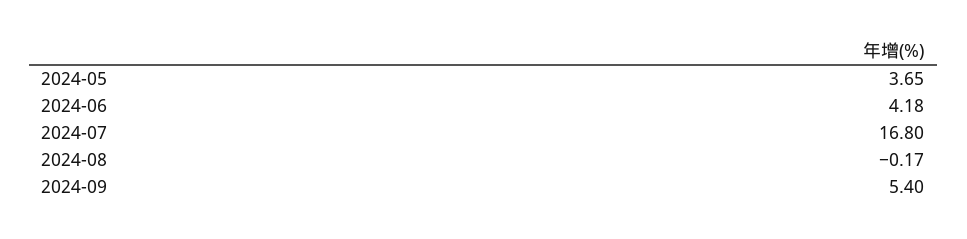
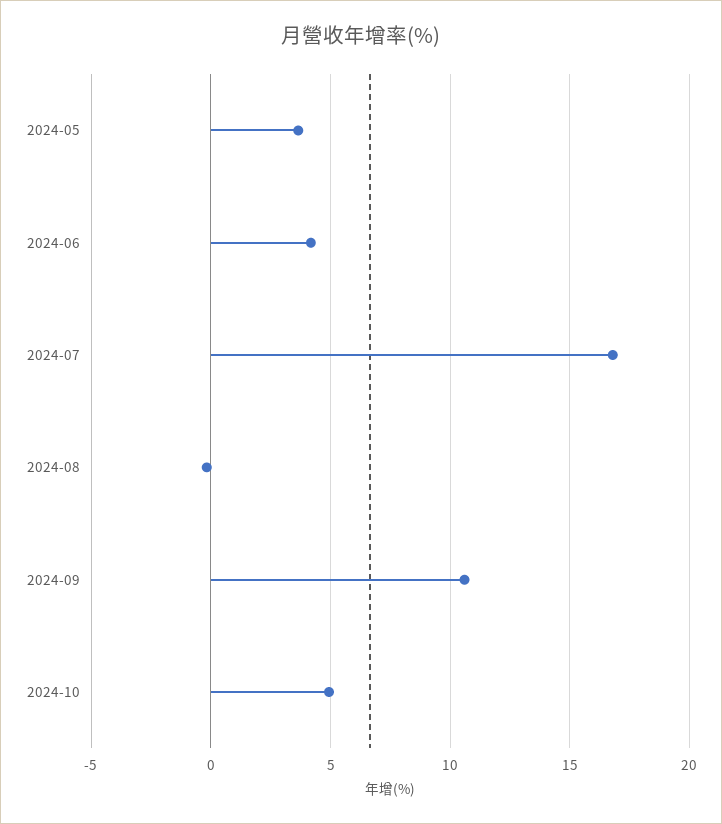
2024-09: 5.4 -> 10.5
2024-10: none -> 5

